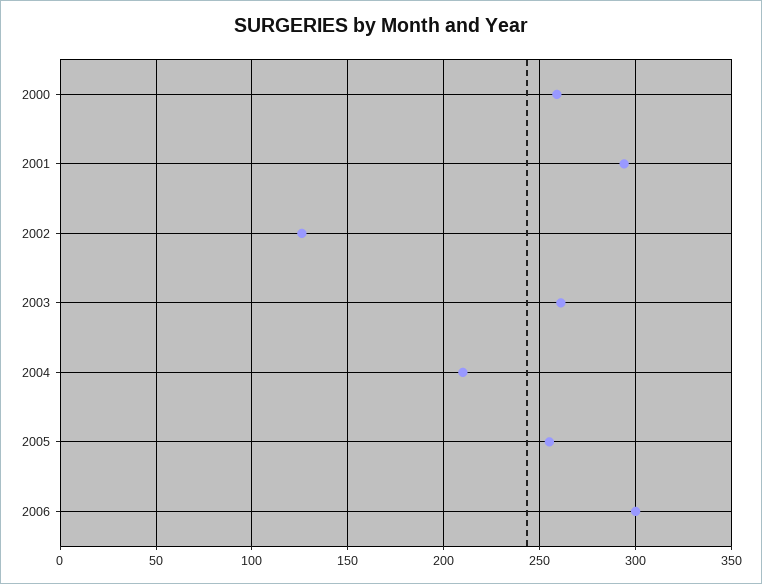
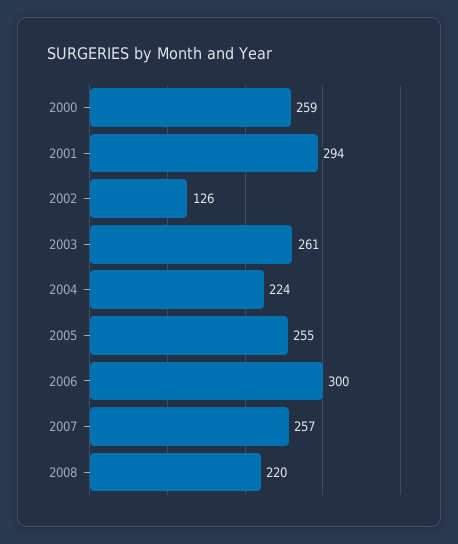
2004: 210 -> 224
2007: none -> 257
2008: none -> 220

